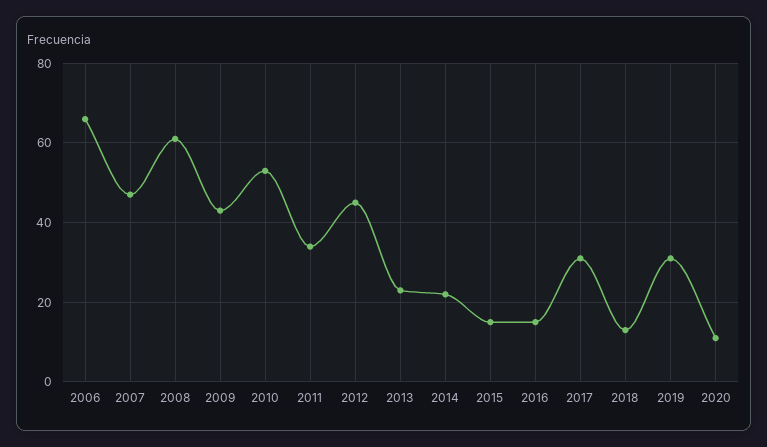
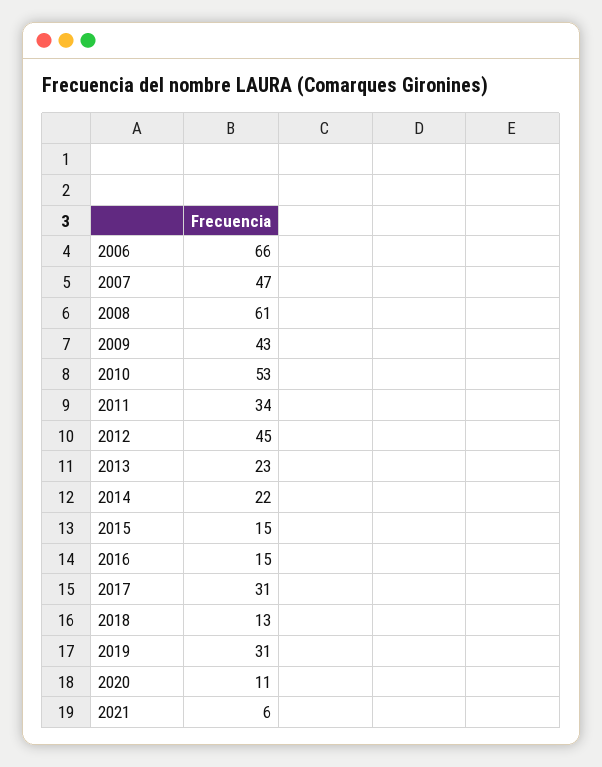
2021: none -> 6

